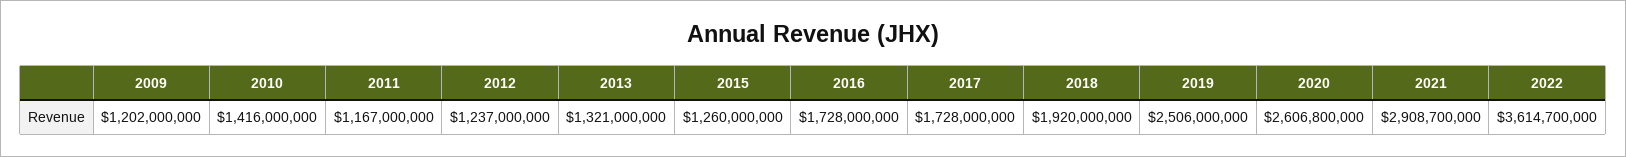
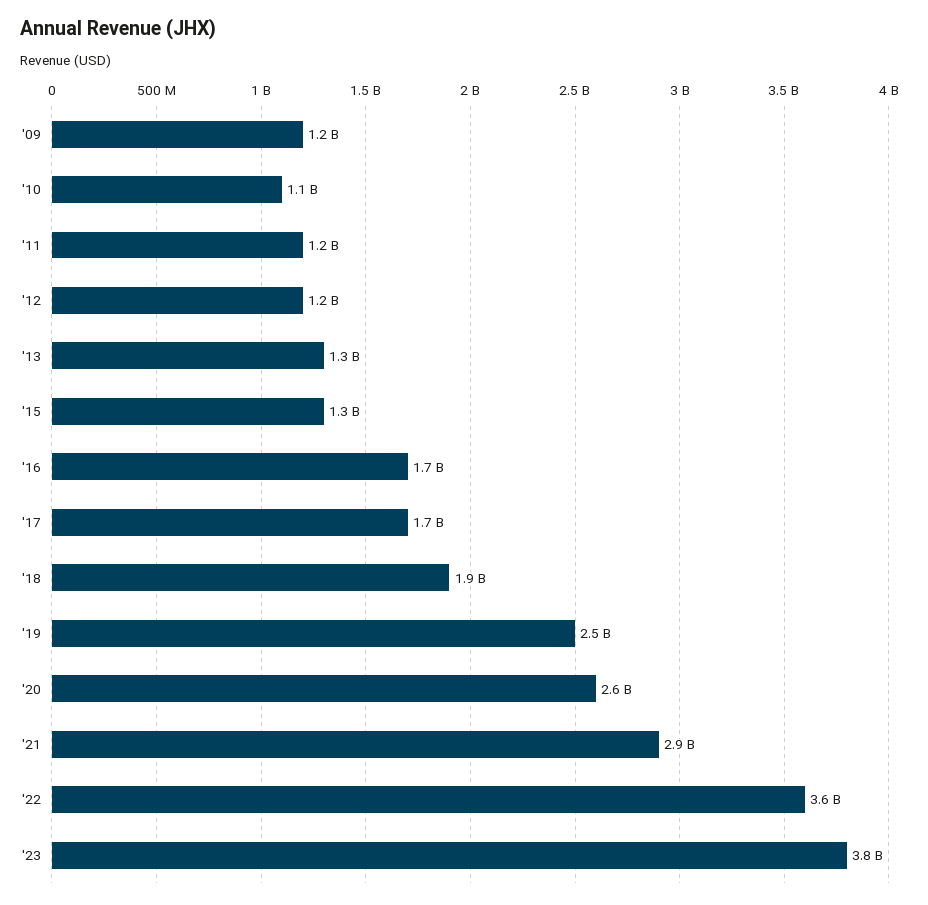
2010: 1416000000 -> 1100000000
'23: none -> 3800000000

